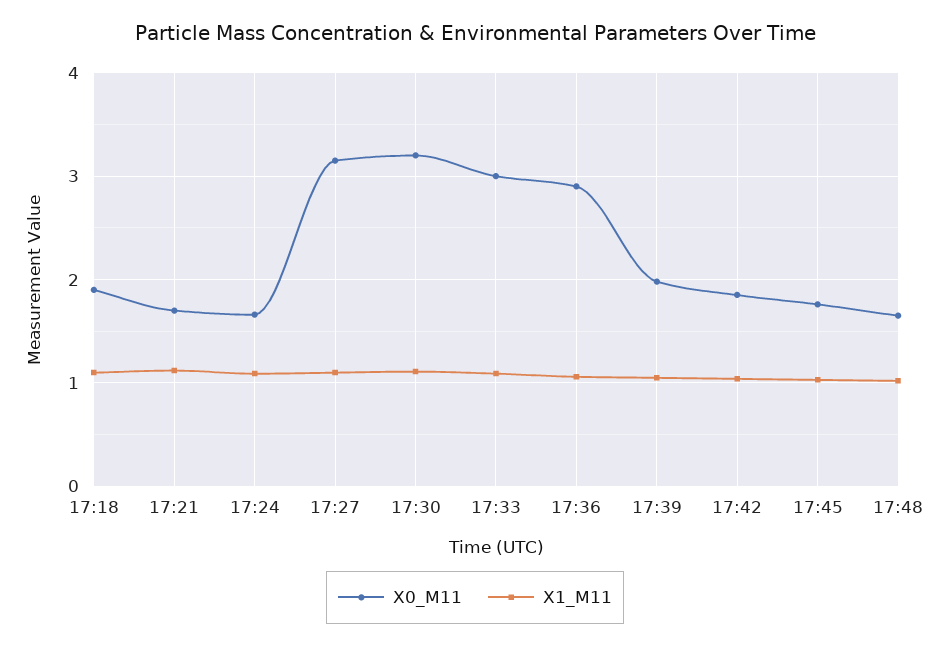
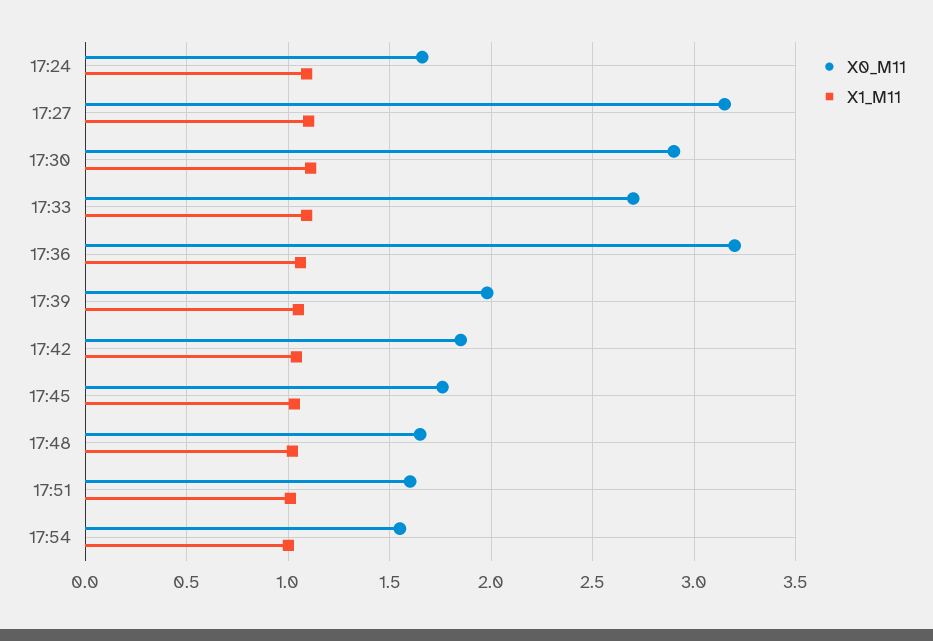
X0_M11, 17:18: 1.9 -> none
X1_M11, 17:18: 1.1 -> none
X0_M11, 17:21: 1.7 -> none
X1_M11, 17:21: 1.1 -> none
X0_M11, 17:30: 3.2 -> 2.9
X0_M11, 17:33: 3 -> 2.7
X0_M11, 17:36: 2.9 -> 3.2
X0_M11, 17:51: none -> 1.6
X1_M11, 17:51: none -> 1
X0_M11, 17:54: none -> 1.55
X1_M11, 17:54: none -> 1

